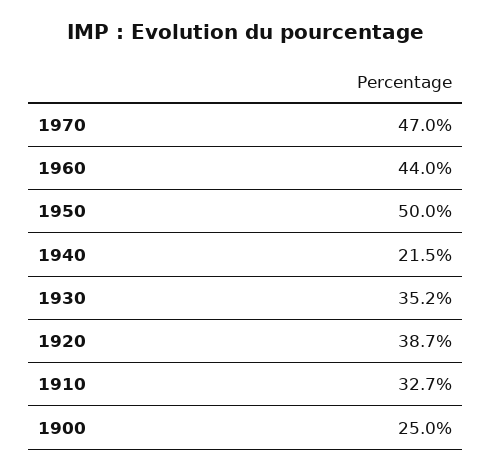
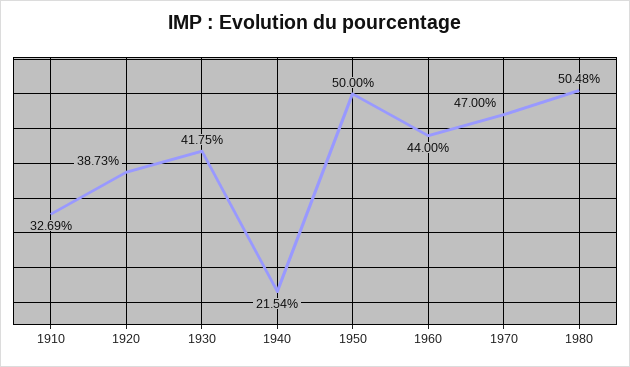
1930: 35.2 -> 41.75
1900: 25 -> none
1980: none -> 50.48

